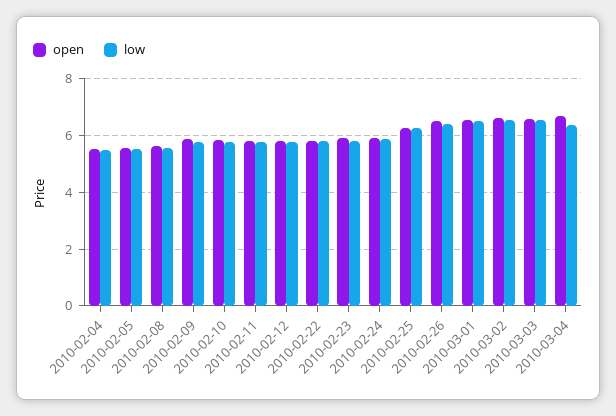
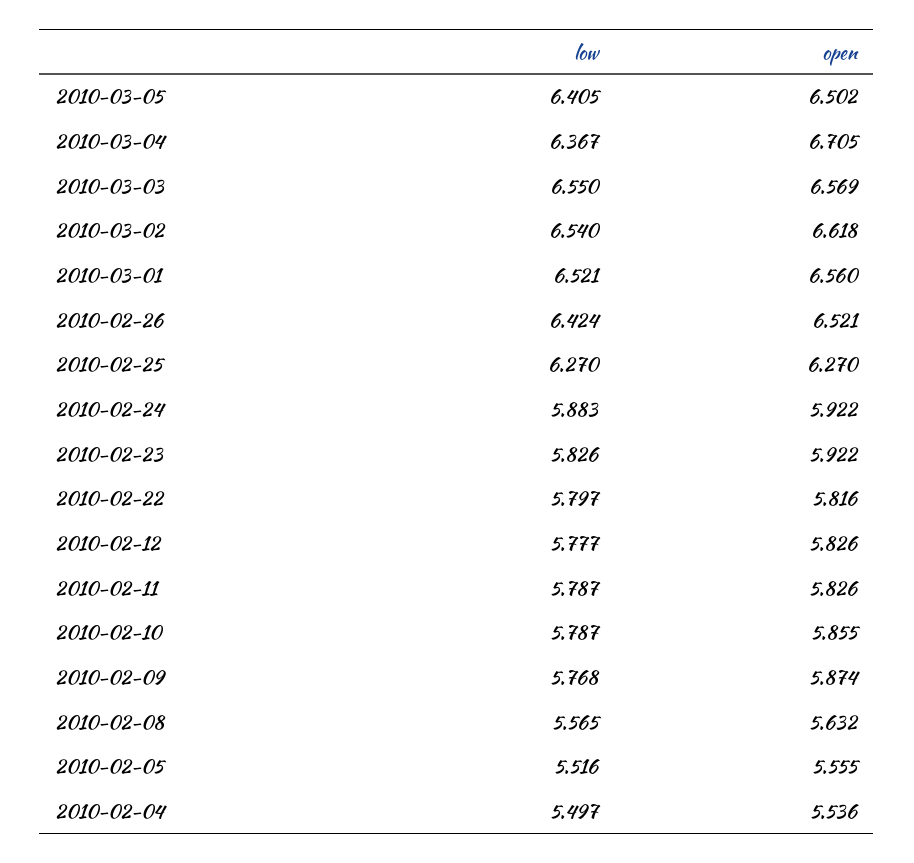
low, 2010-03-05: none -> 6.405
open, 2010-03-05: none -> 6.502

